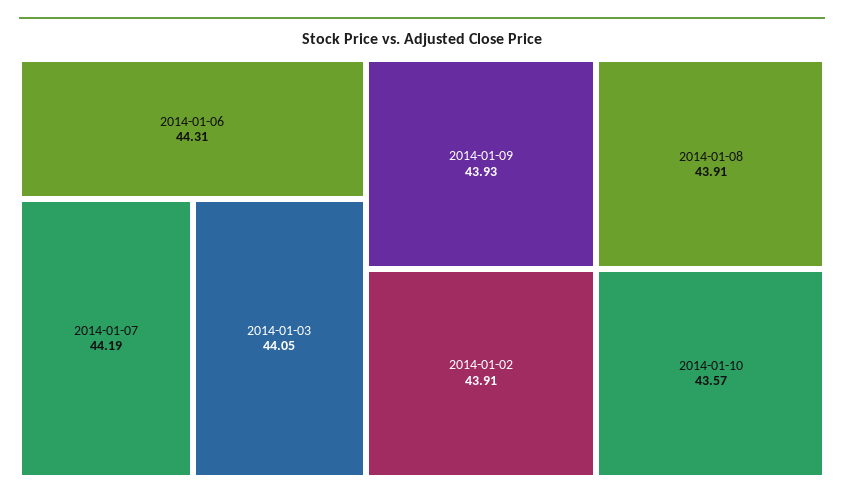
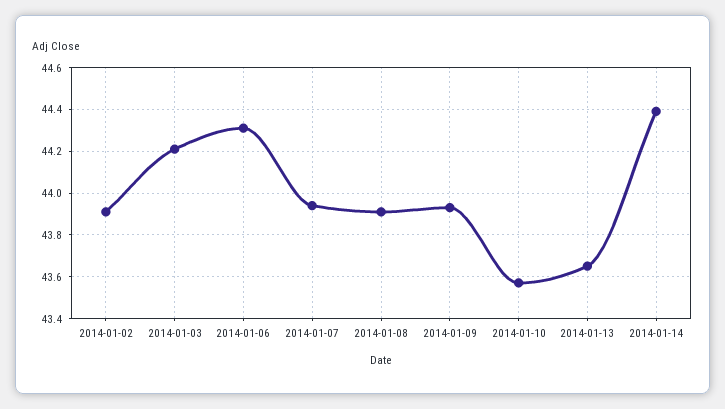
2014-01-07: 44.19 -> 43.95
2014-01-03: 44.05 -> 44.2
2014-01-13: none -> 43.65
2014-01-14: none -> 44.4

